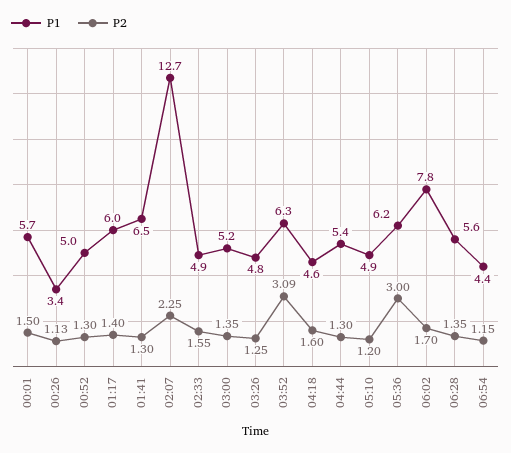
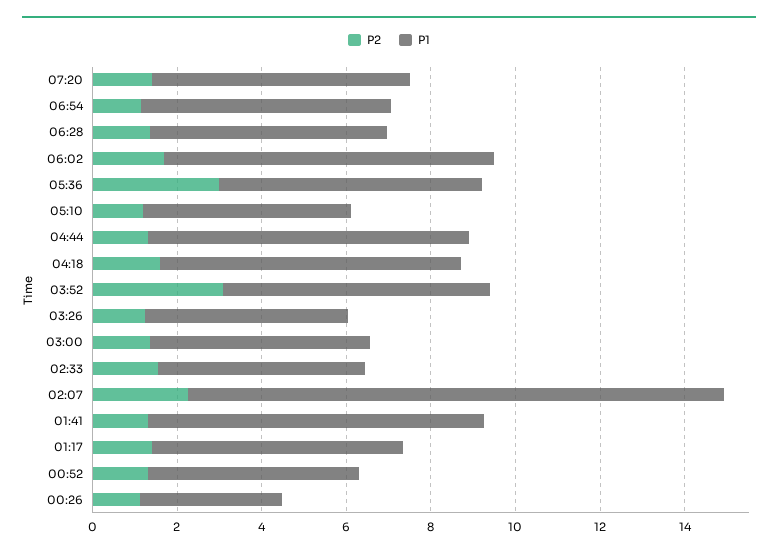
P1, 00:01: 5.7 -> none
P2, 00:01: 1.5 -> none
P1, 01:41: 6.5 -> 8
P1, 04:18: 4.6 -> 7
P1, 04:44: 5.4 -> 7.5
P1, 06:54: 4.4 -> 6
P2, 07:20: none -> 1.5
P1, 07:20: none -> 6

